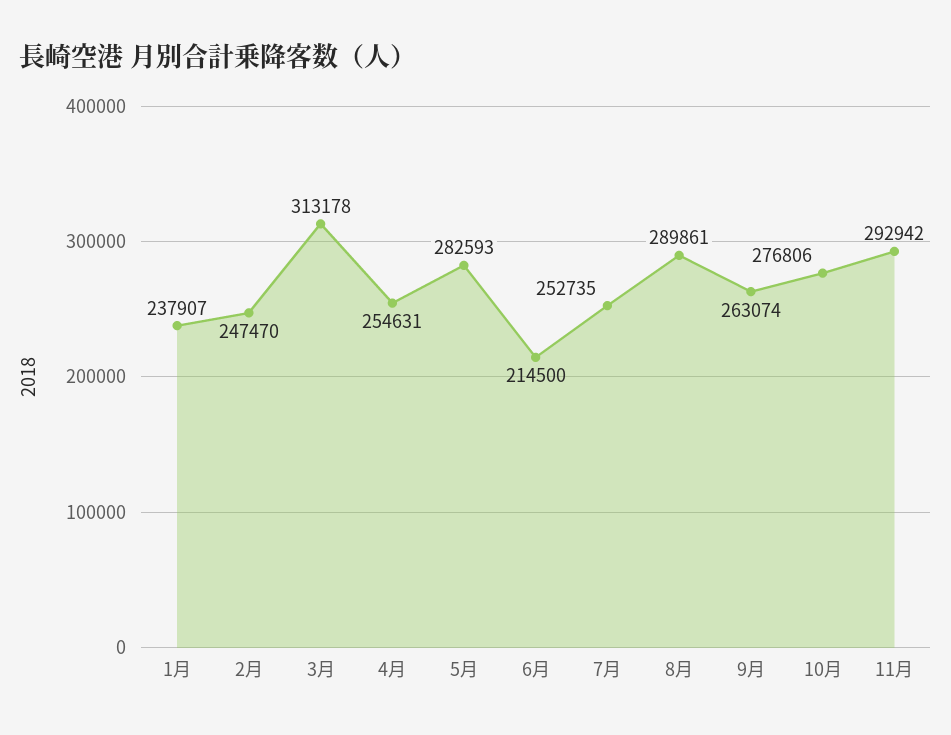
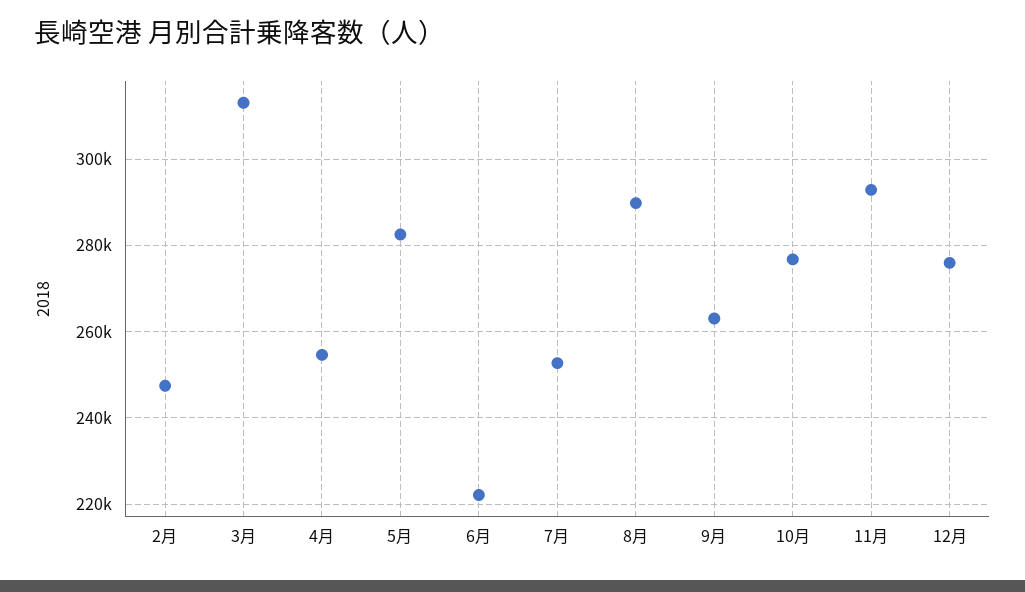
1月: 237907 -> none
6月: 214500 -> 222000
12月: none -> 276000

